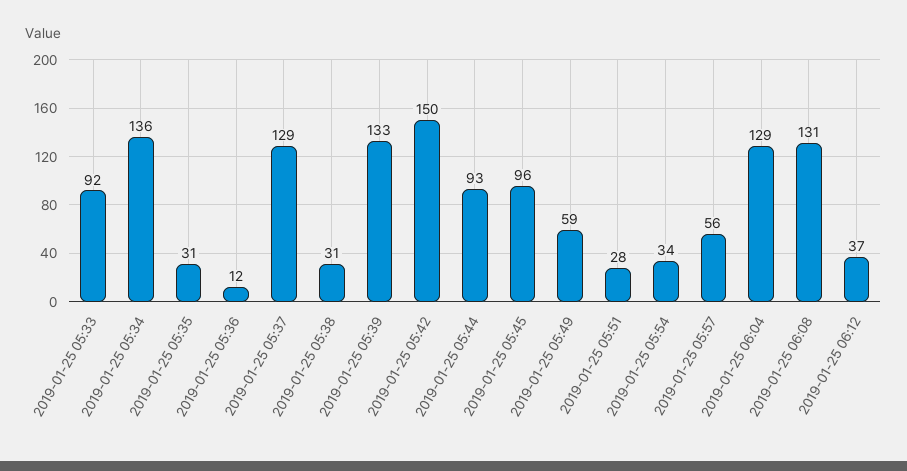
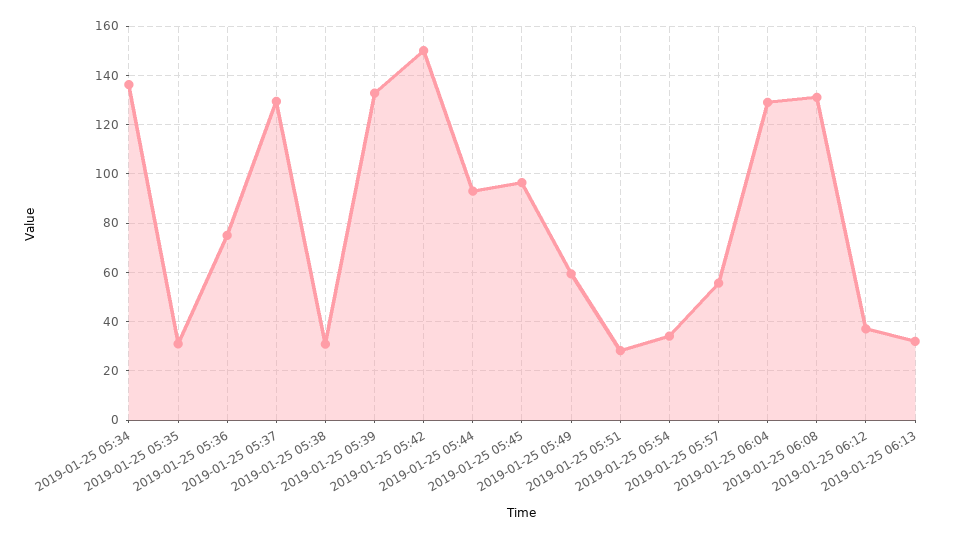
2019-01-25 05:33: 92 -> none
2019-01-25 05:36: 12 -> 75
2019-01-25 06:13: none -> 32.5

